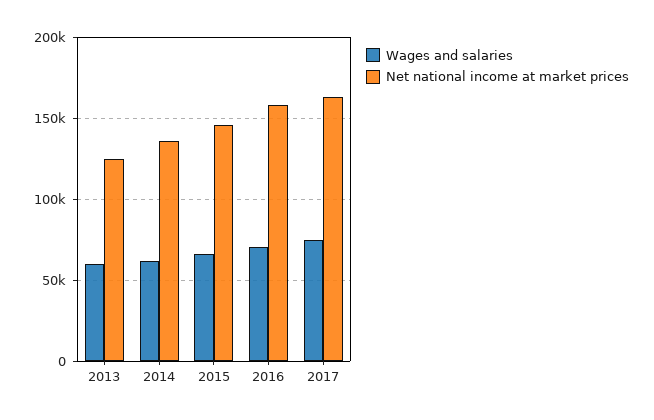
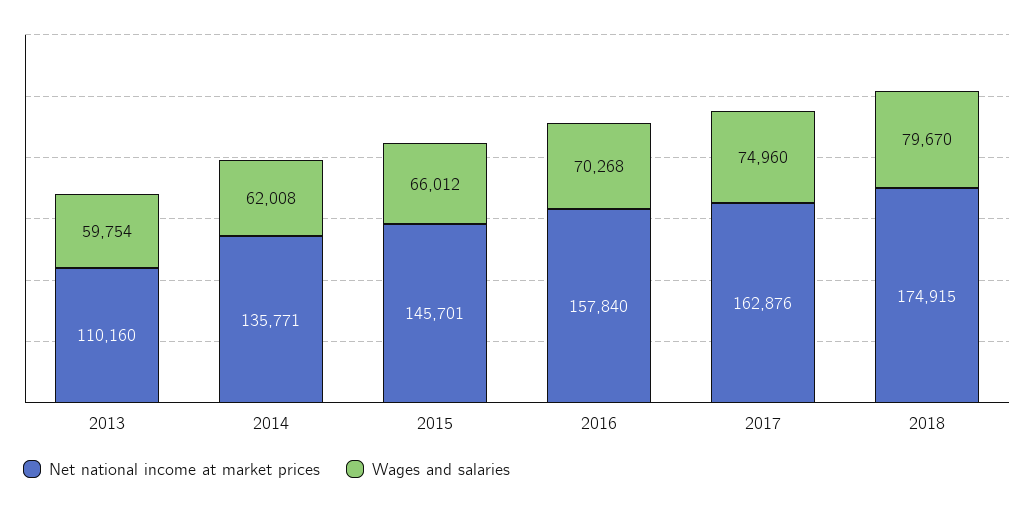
Net national income at market prices, 2013: 125000 -> 110160
Net national income at market prices, 2018: none -> 174915
Wages and salaries, 2018: none -> 79670

